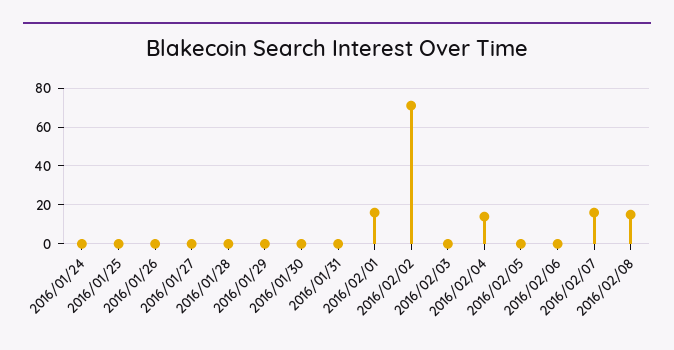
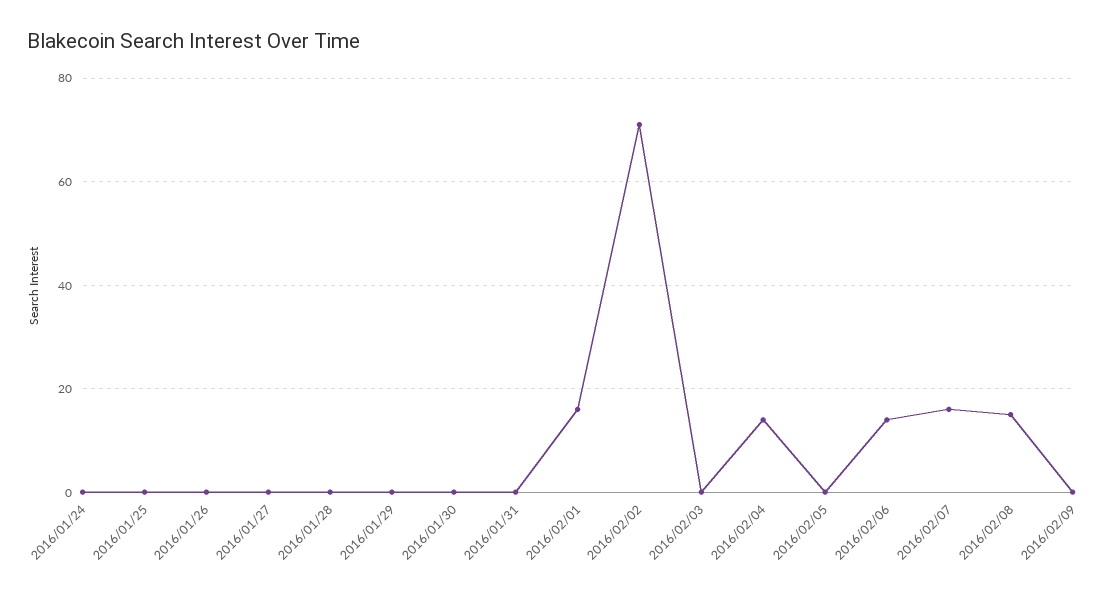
2016/02/06: 0 -> 15
2016/02/09: none -> 0

